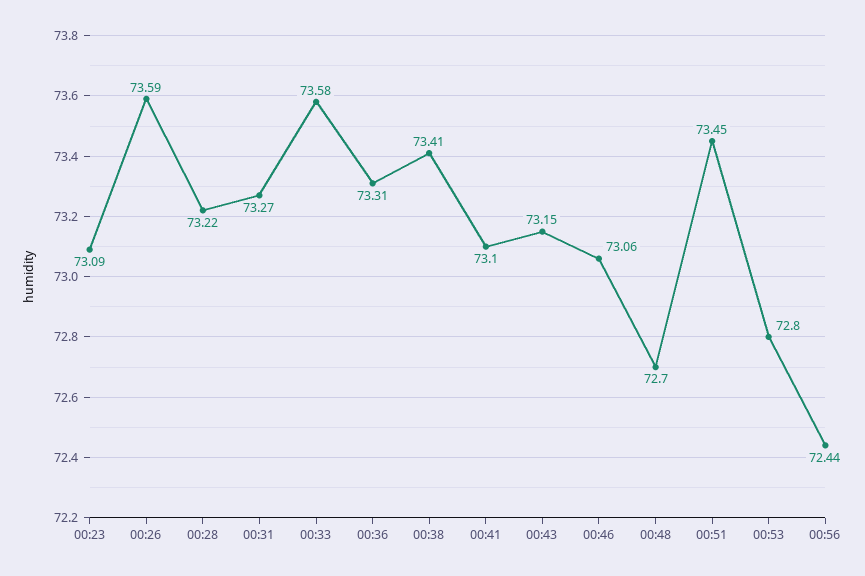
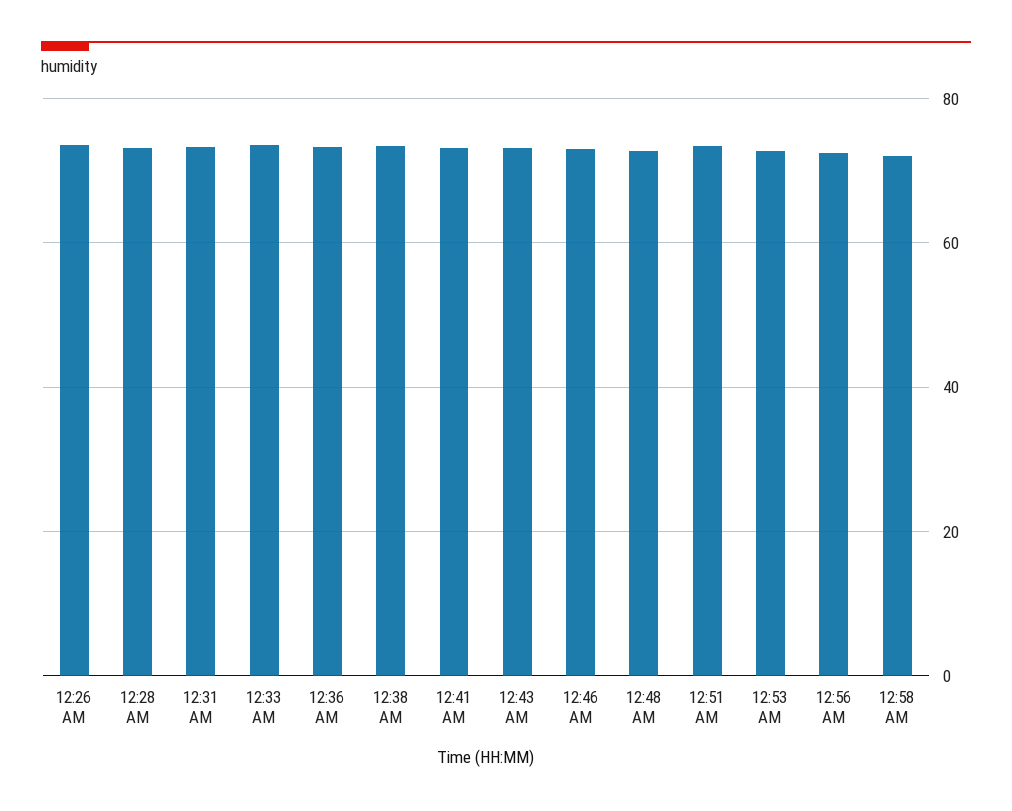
00:23: 73.09 -> none
12:58 AM: none -> 72

